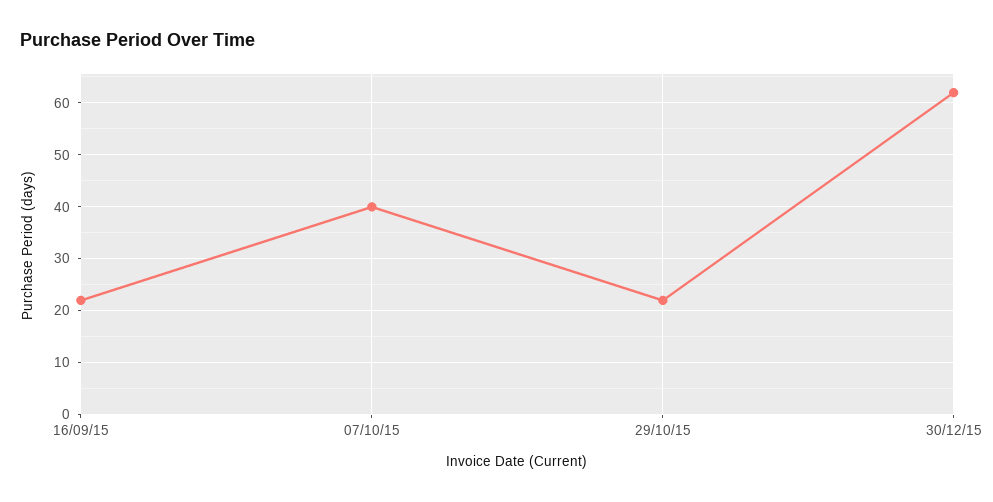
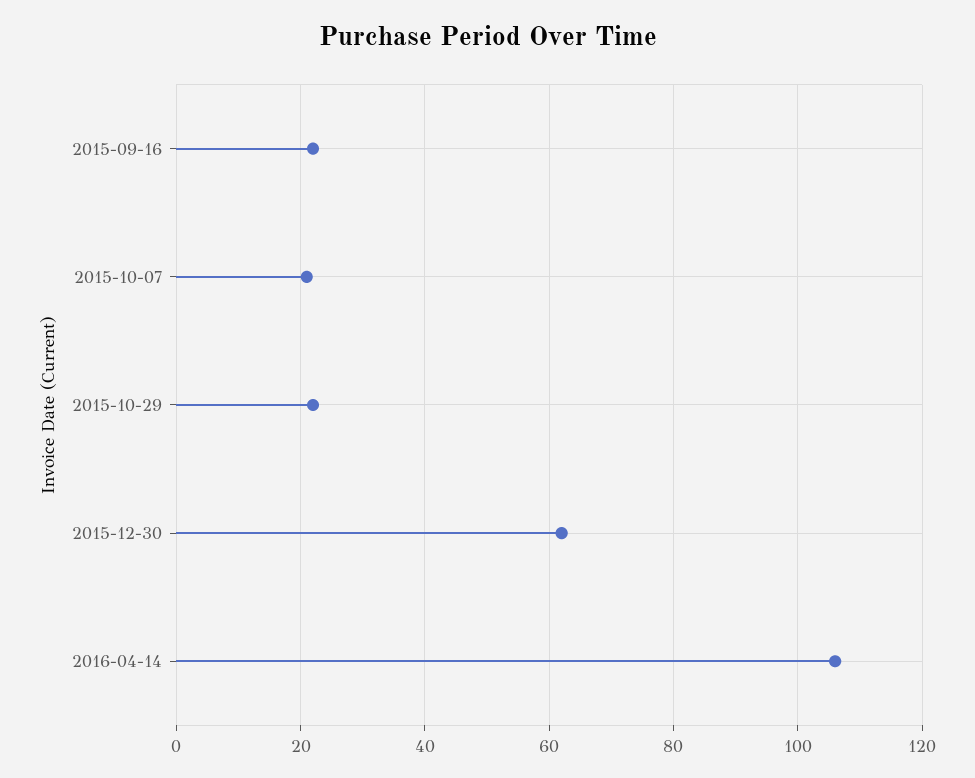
07/10/15: 40 -> 20
2016-04-14: none -> 105

